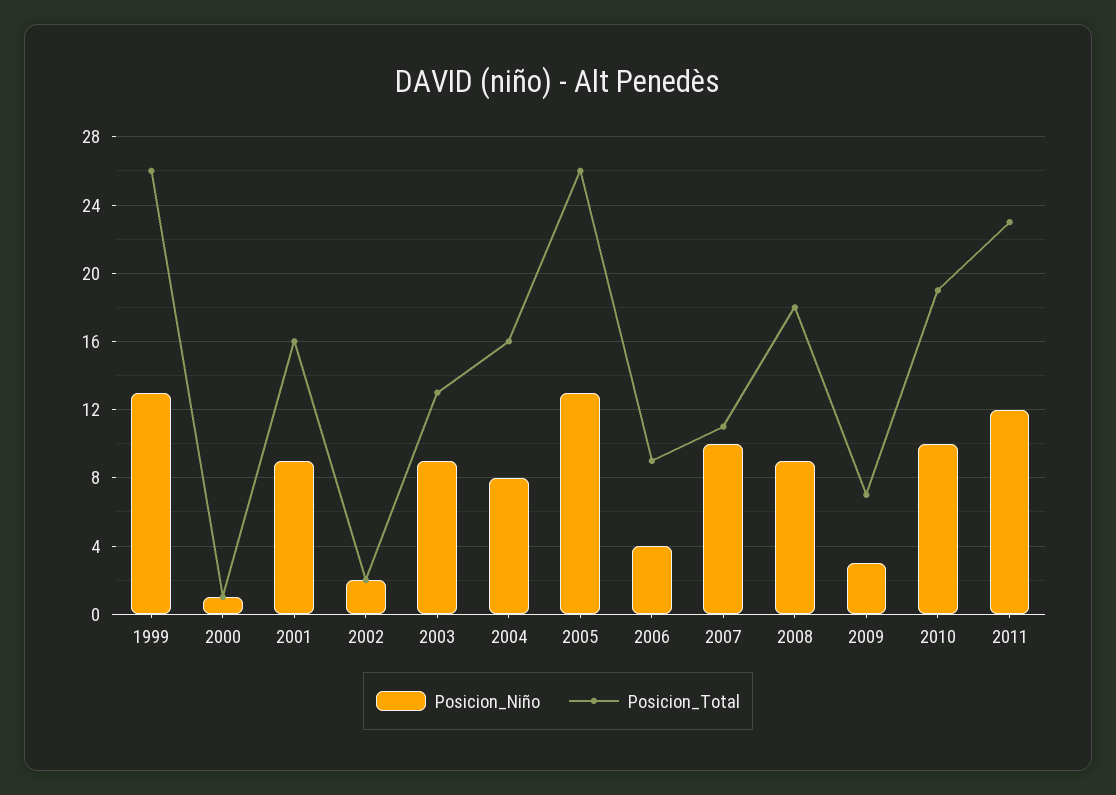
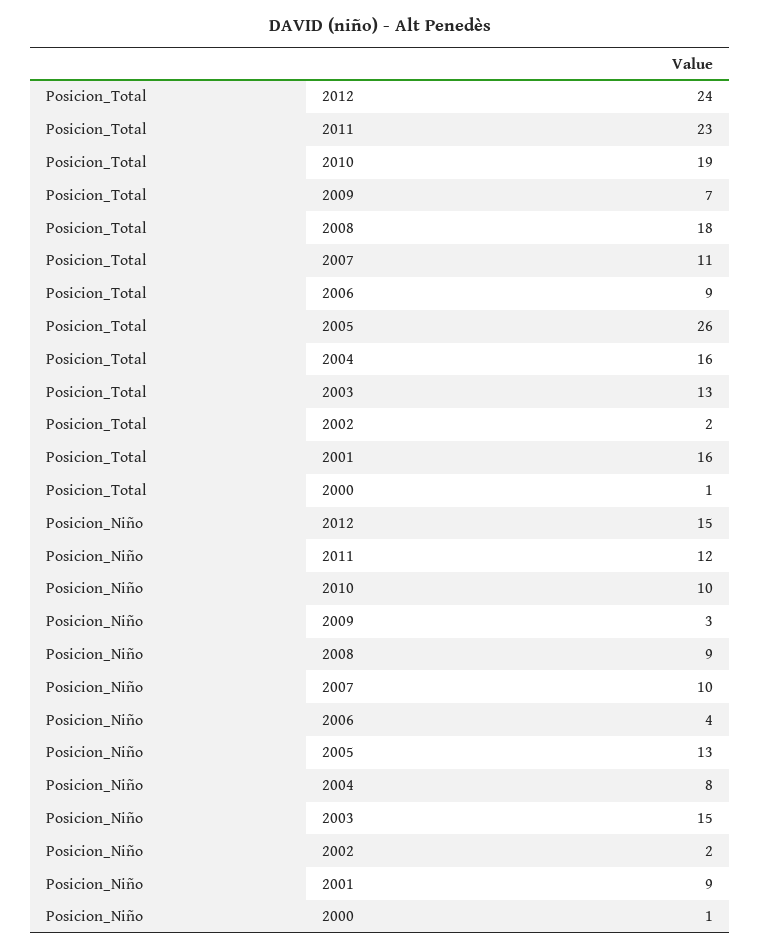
Posicion_Niño, 1999: 13 -> none
Posicion_Total, 1999: 26 -> none
Posicion_Niño, 2003: 9 -> 15
Posicion_Total, 2012: none -> 24
Posicion_Niño, 2012: none -> 15

